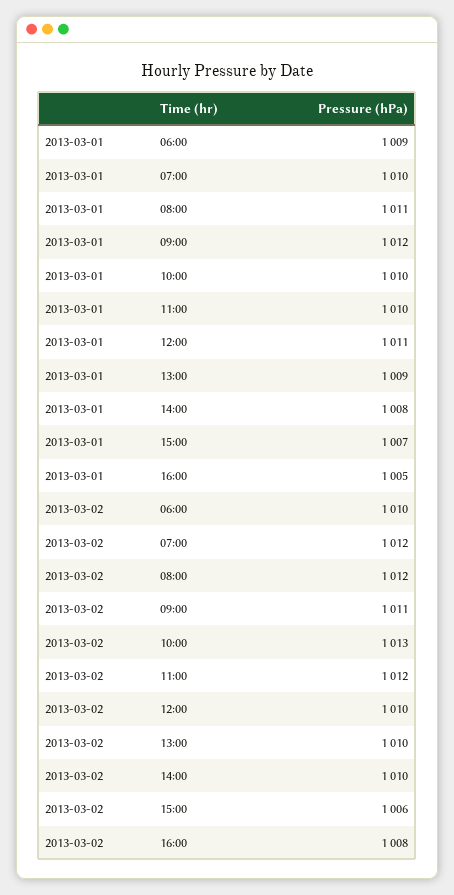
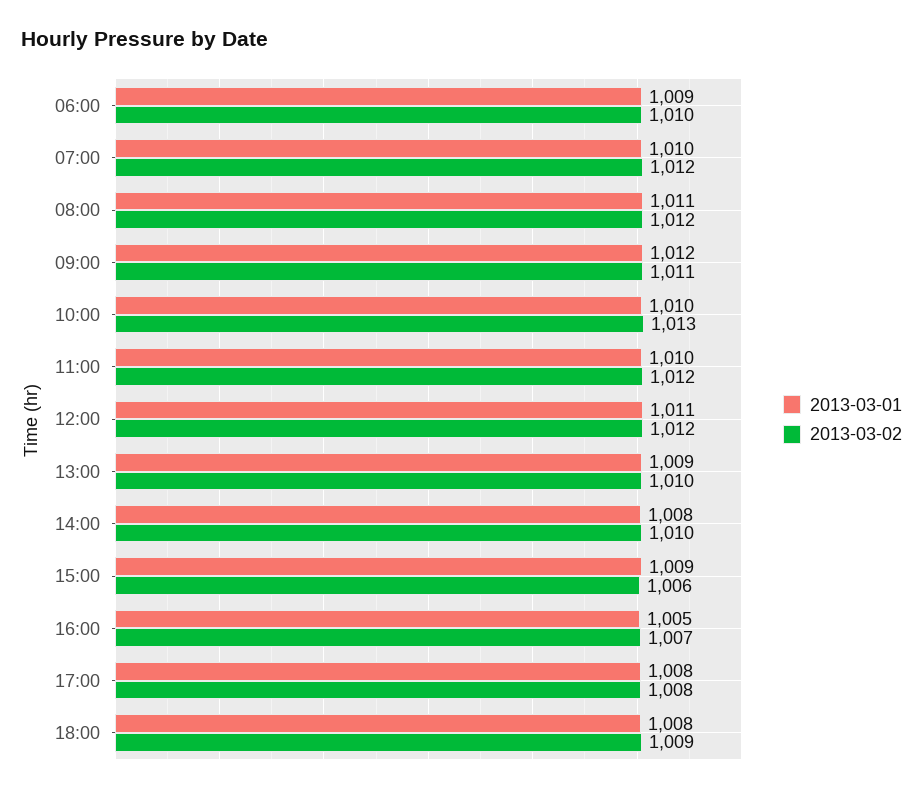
2013-03-01, 15:00: 1007 -> 1009
2013-03-02, 12:00: 1010 -> 1012
2013-03-02, 16:00: 1008 -> 1007
2013-03-01, 17:00: none -> 1008
2013-03-02, 17:00: none -> 1008
2013-03-01, 18:00: none -> 1008
2013-03-02, 18:00: none -> 1009

